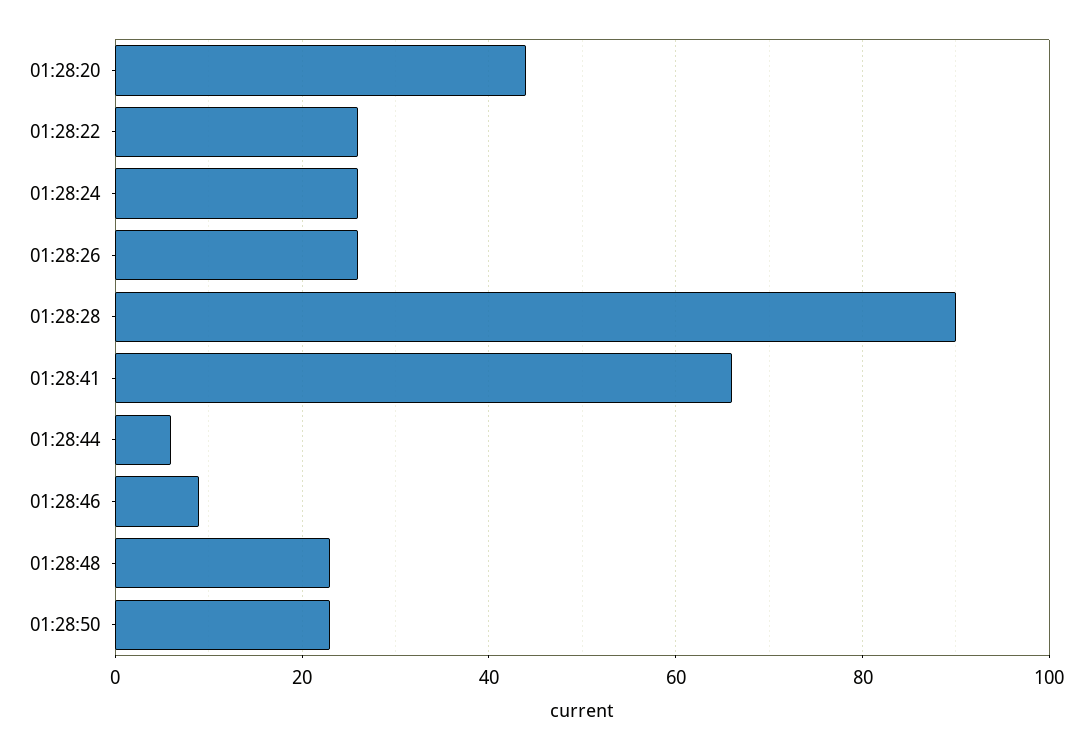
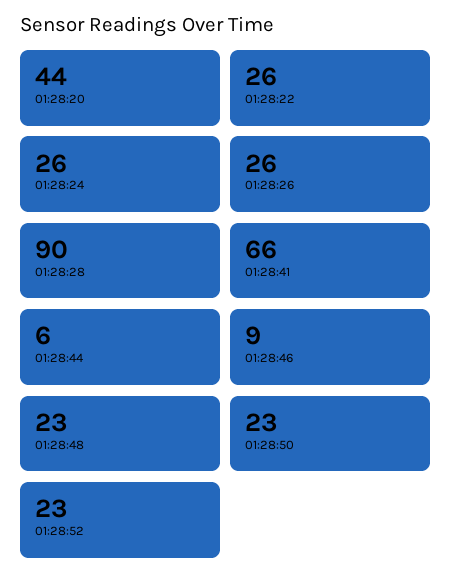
01:28:52: none -> 23

